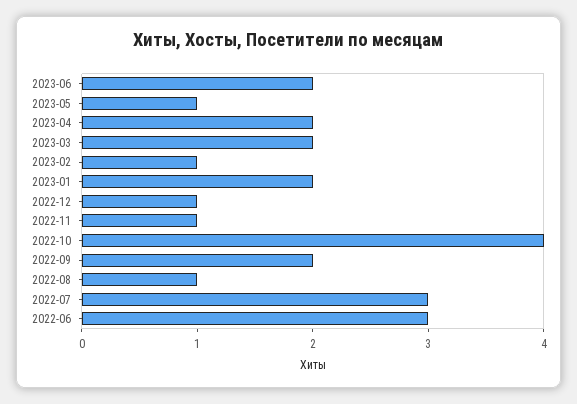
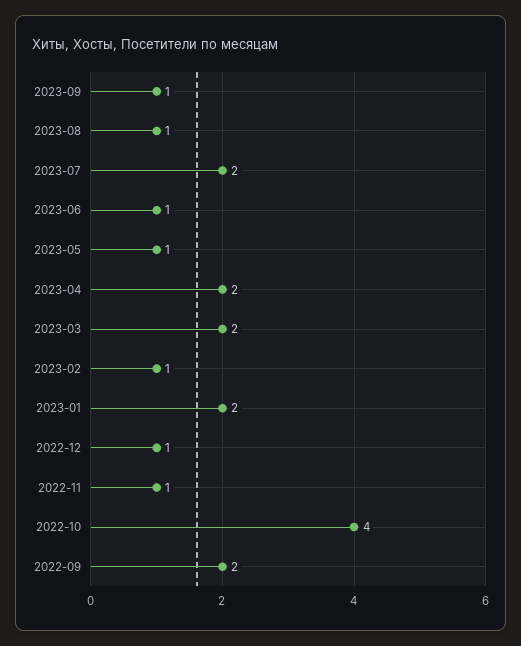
2023-06: 2 -> 1
2022-08: 1 -> none
2022-07: 3 -> none
2022-06: 3 -> none
2023-09: none -> 1
2023-08: none -> 1
2023-07: none -> 2

